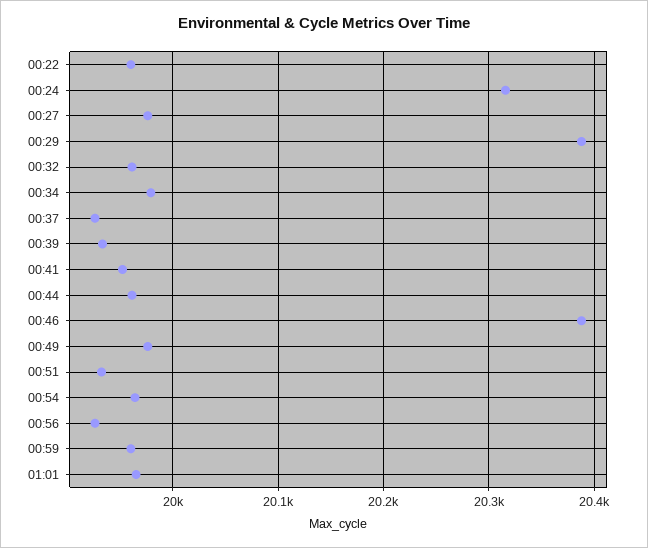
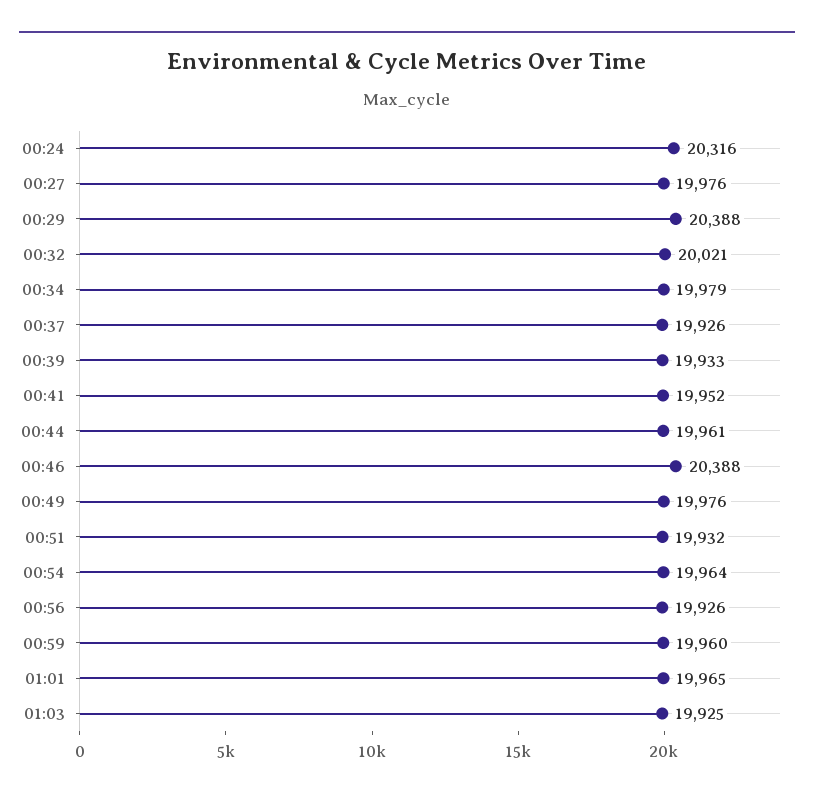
00:22: 19960 -> none
00:32: 19960 -> 20021
01:03: none -> 19925

